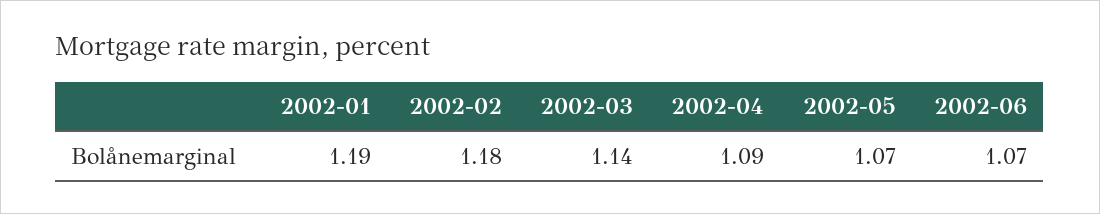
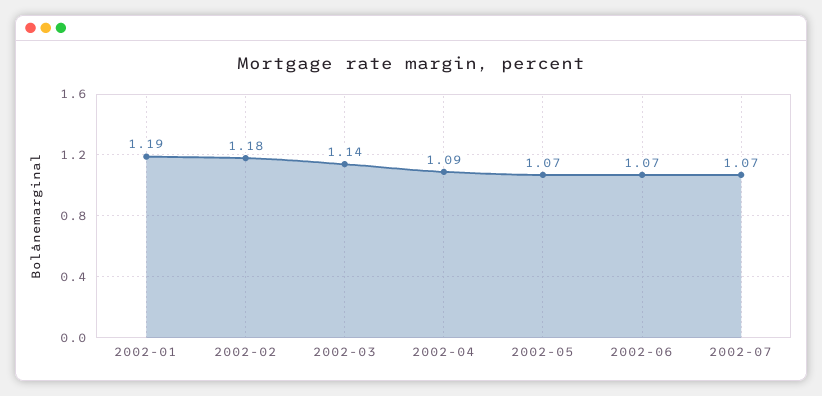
2002-07: none -> 1.07

